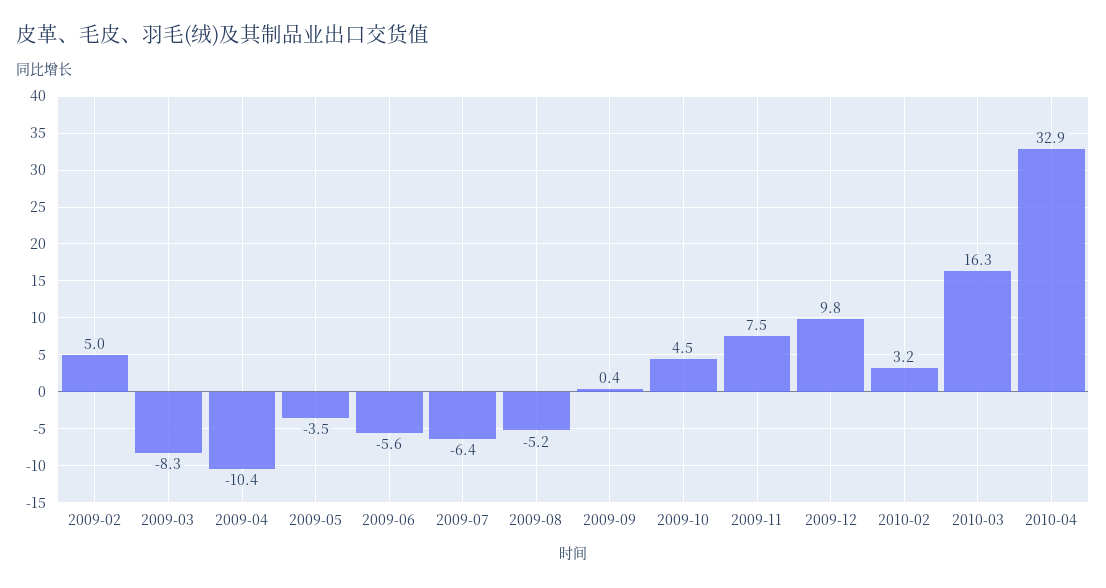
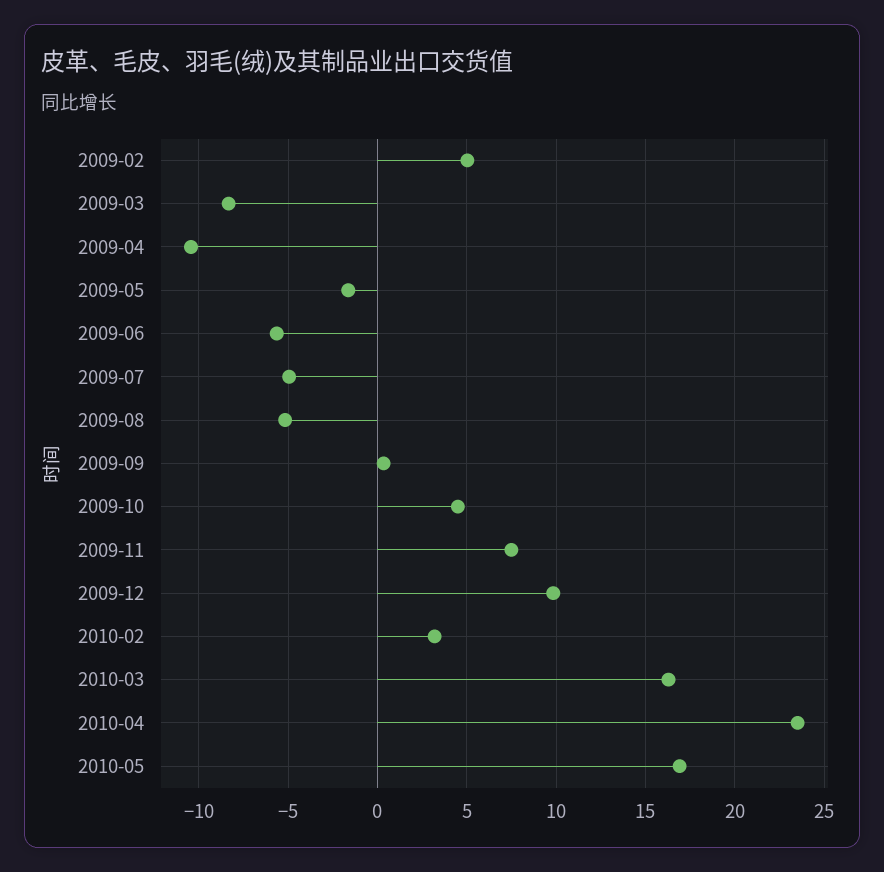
2009-05: -3.5 -> -1.5
2009-07: -6.4 -> -5
2010-04: 32.9 -> 23.5
2010-05: none -> 17

